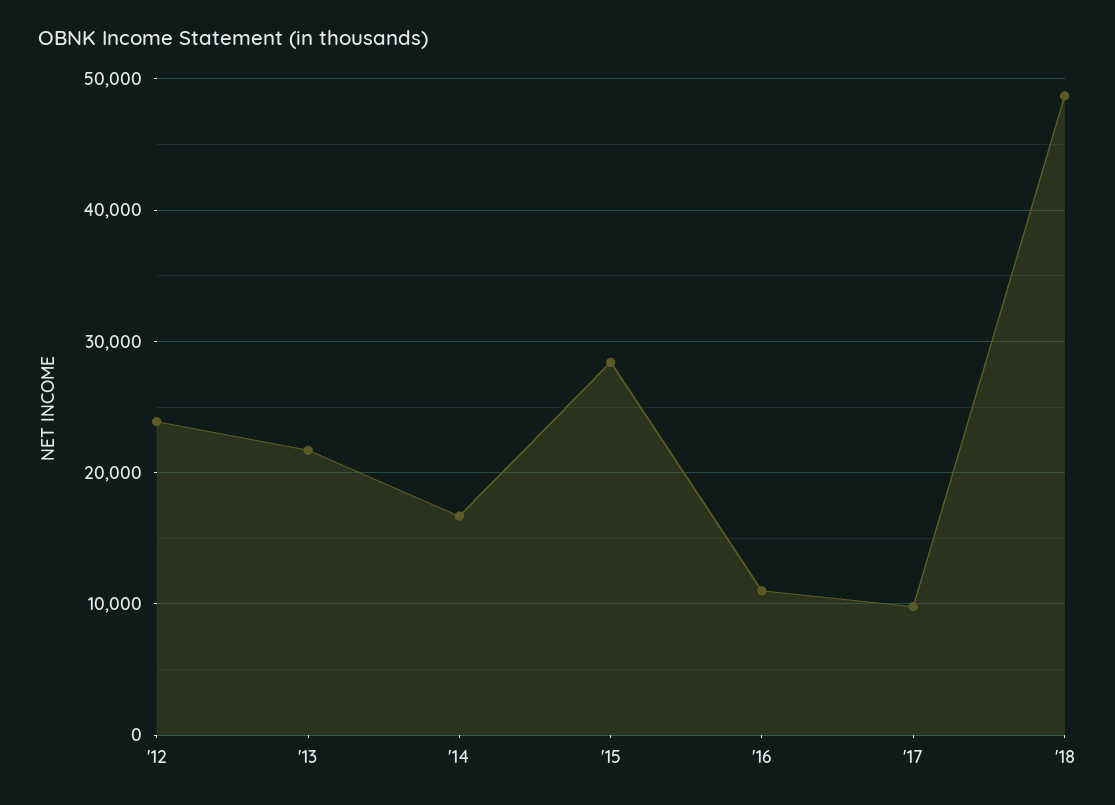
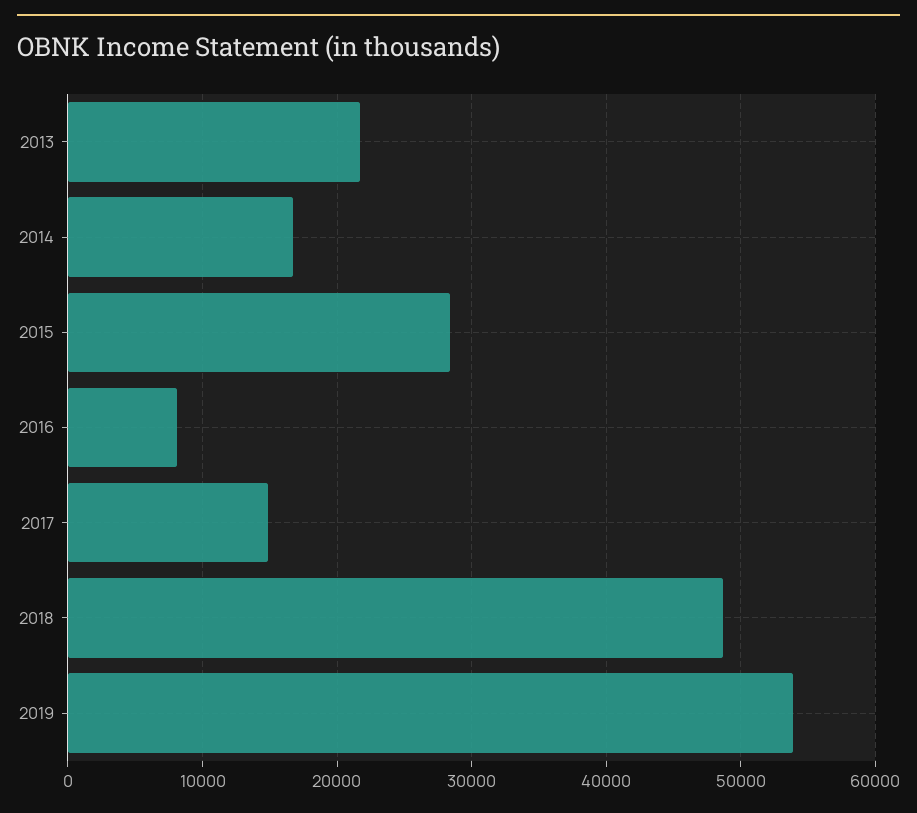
'12: 24000 -> none
'16: 11000 -> 8000
'17: 10000 -> 15000
2019: none -> 54000

